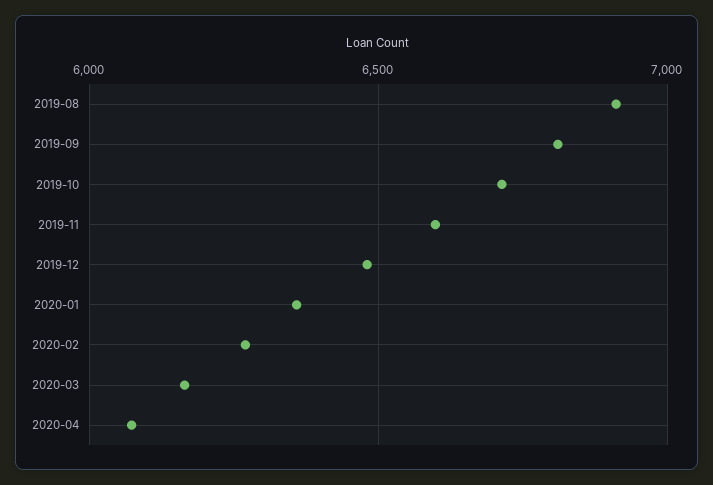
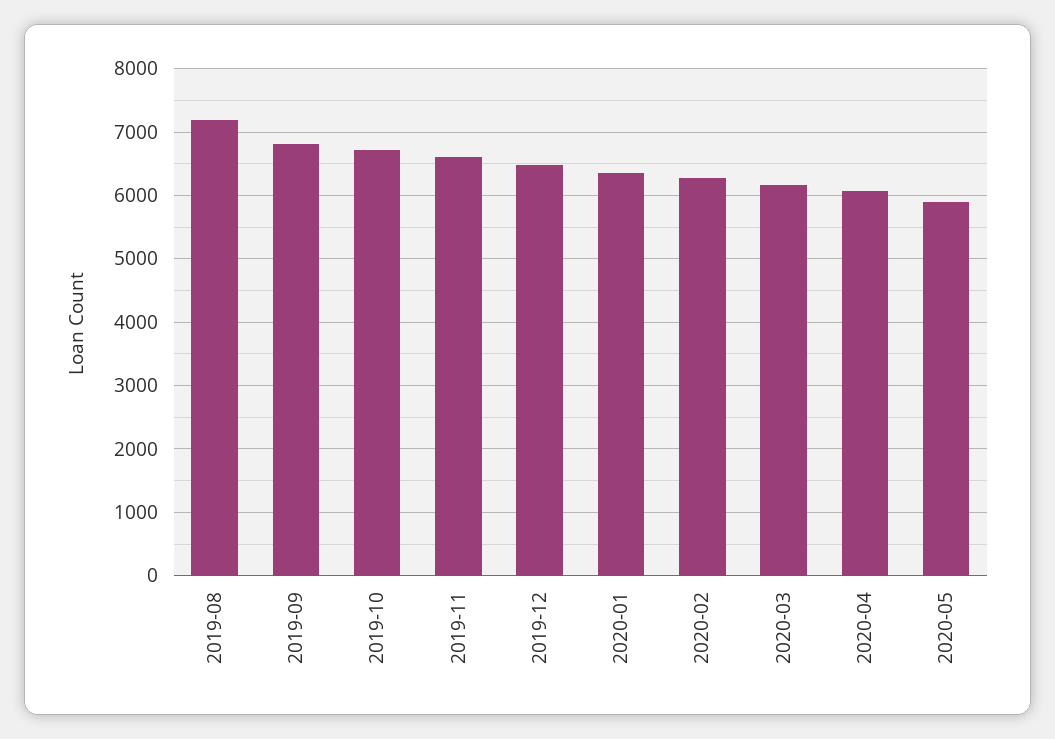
2019-08: 6900 -> 7200
2020-05: none -> 5900

